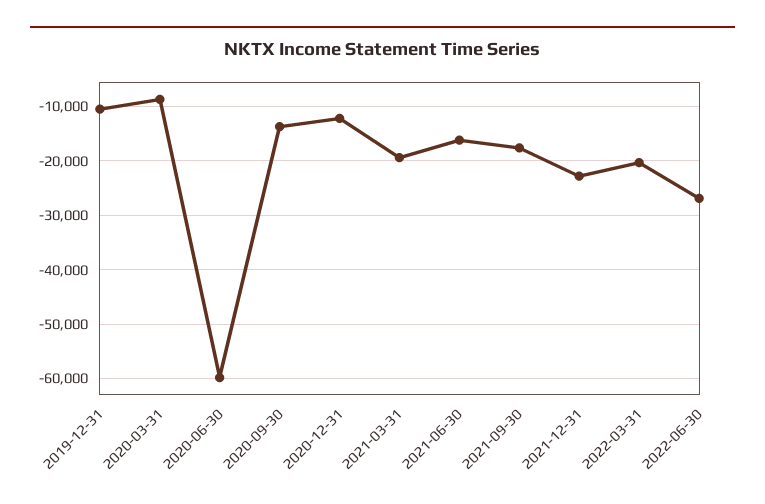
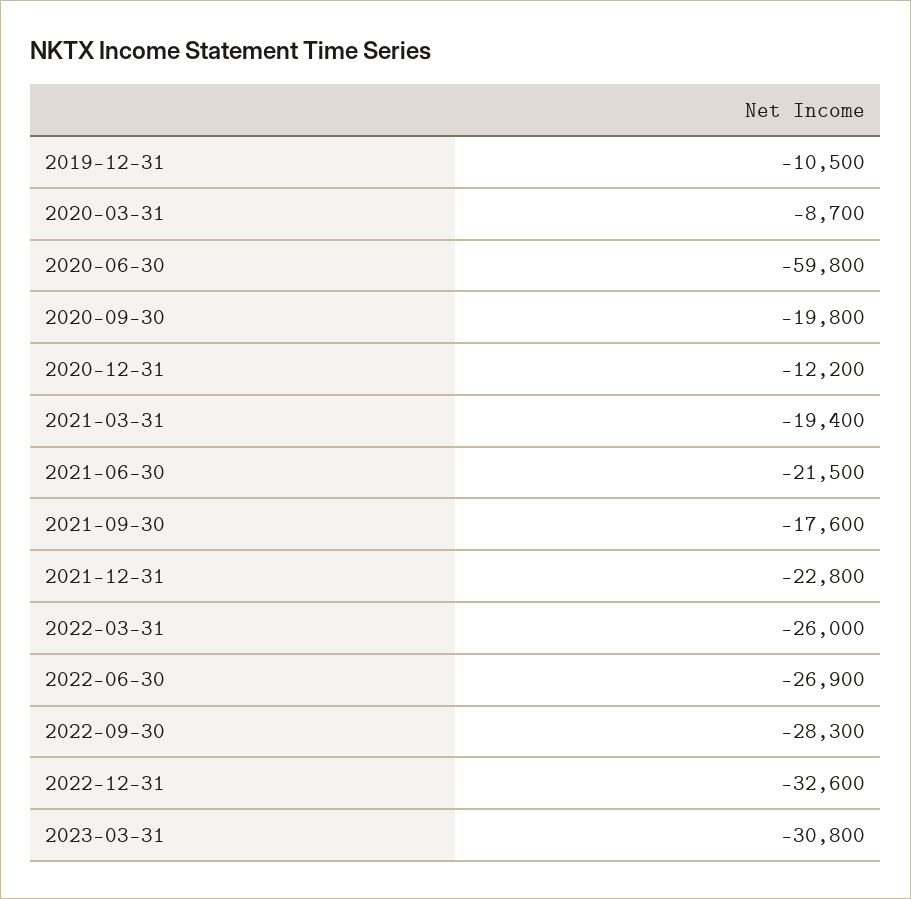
2020-09-30: -14000 -> -19800
2021-06-30: -16000 -> -21500
2022-03-31: -20000 -> -26000
2022-09-30: none -> -28300
2022-12-31: none -> -32600
2023-03-31: none -> -30800

